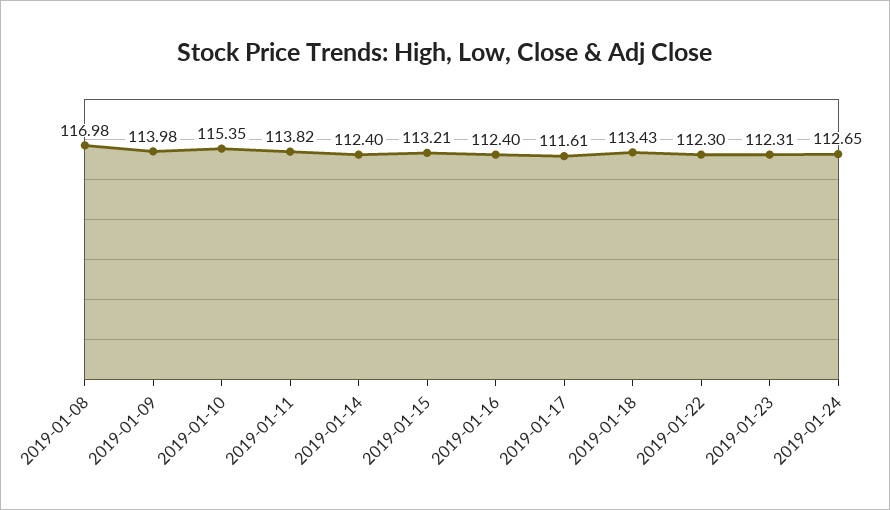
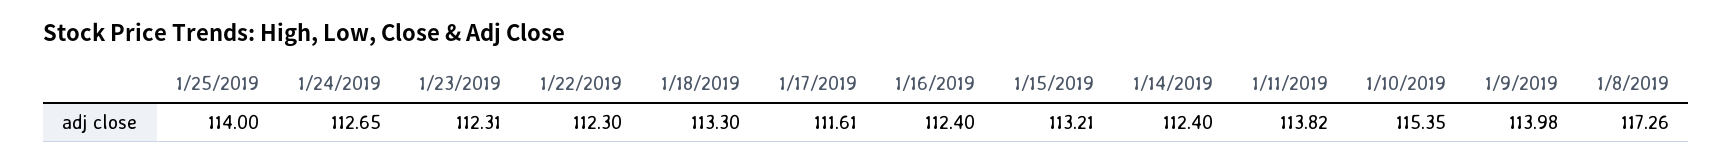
2019-01-08: 116.98 -> 117.26
2019-01-18: 113.43 -> 113.3
1/25/2019: none -> 114

